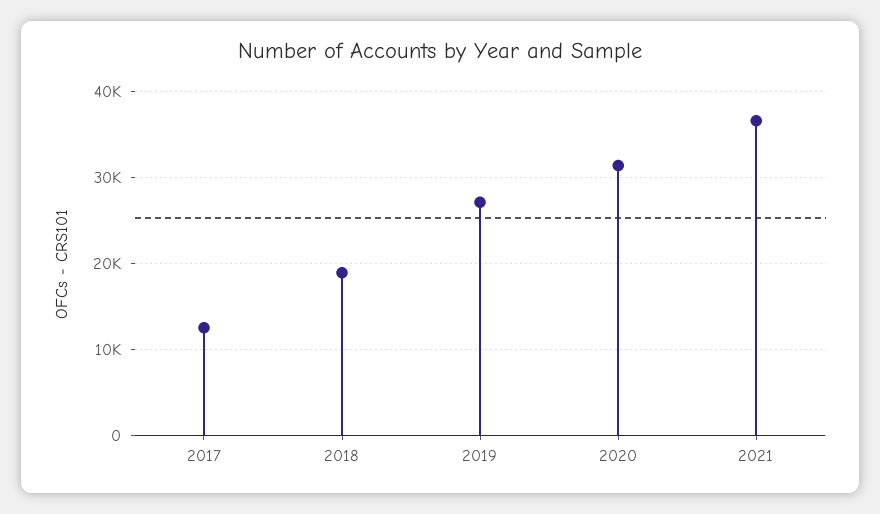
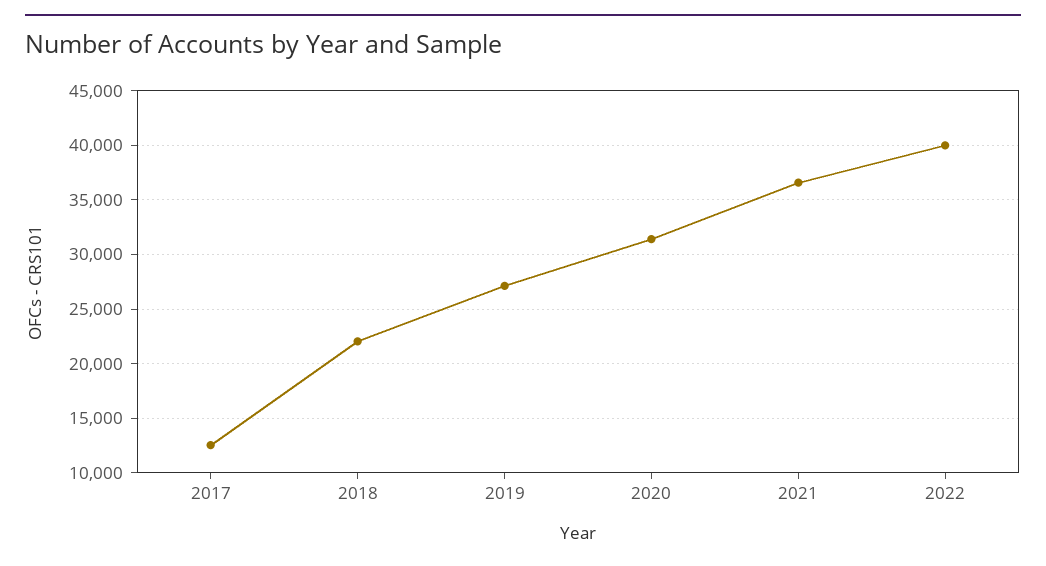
2018: 19000 -> 22000
2022: none -> 40000

